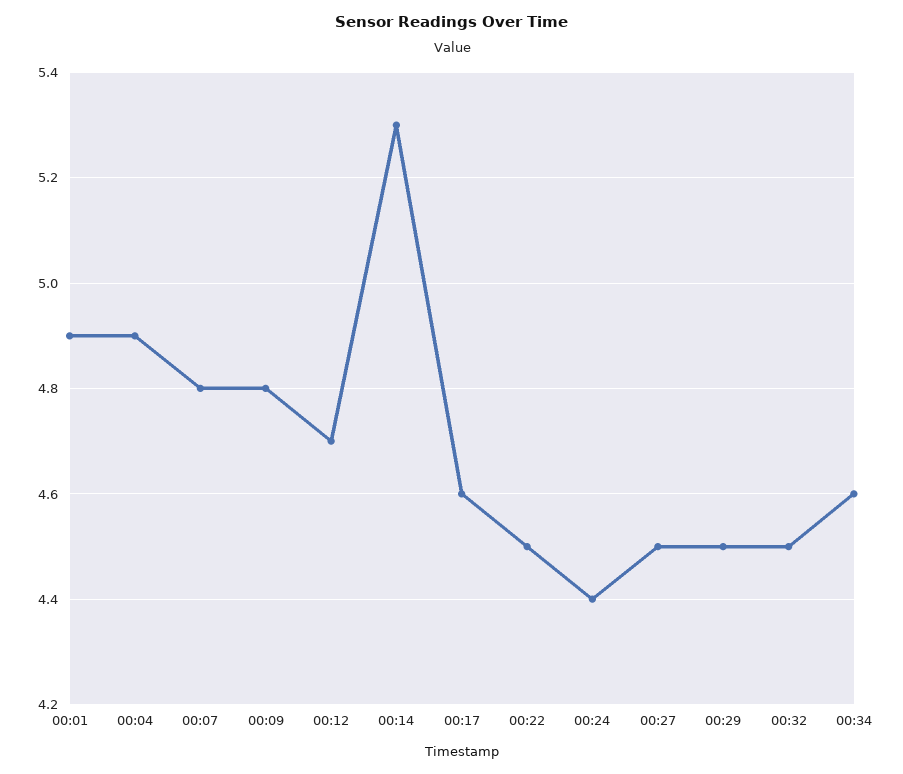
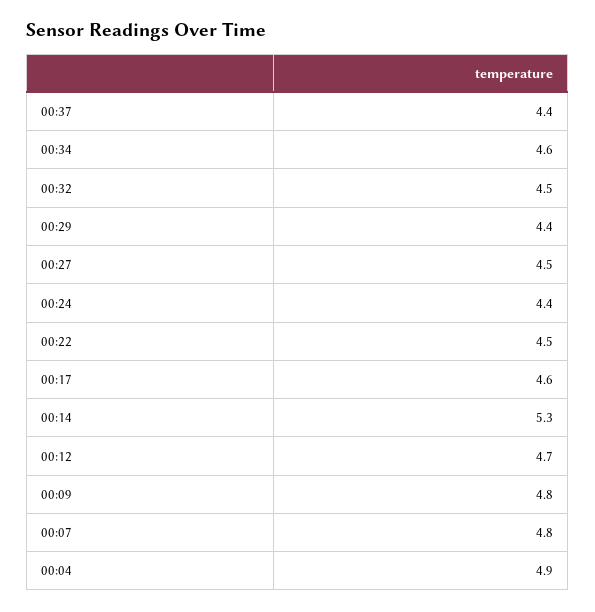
00:01: 4.9 -> none
00:29: 4.5 -> 4.4
00:37: none -> 4.4

